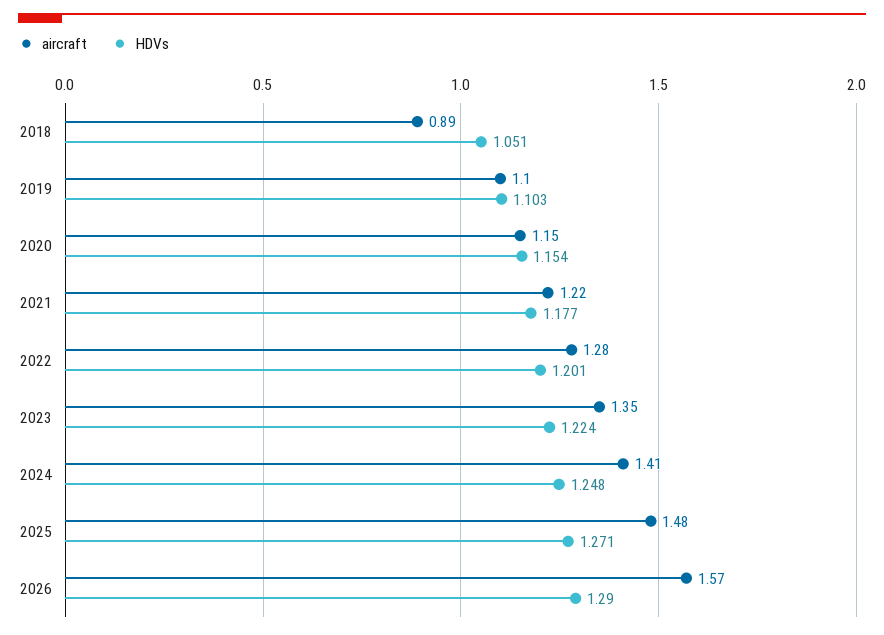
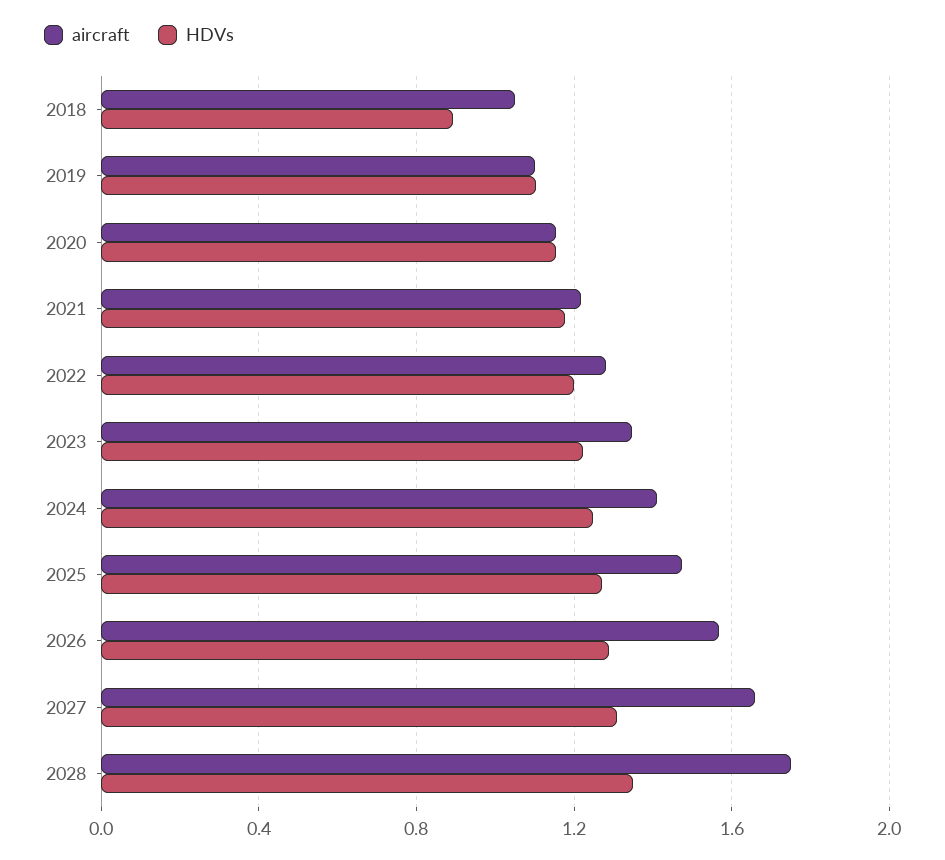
aircraft, 2018: 0.89 -> 1.05
HDVs, 2018: 1.051 -> 0.9
aircraft, 2027: none -> 1.65
HDVs, 2027: none -> 1.3
aircraft, 2028: none -> 1.75
HDVs, 2028: none -> 1.35

